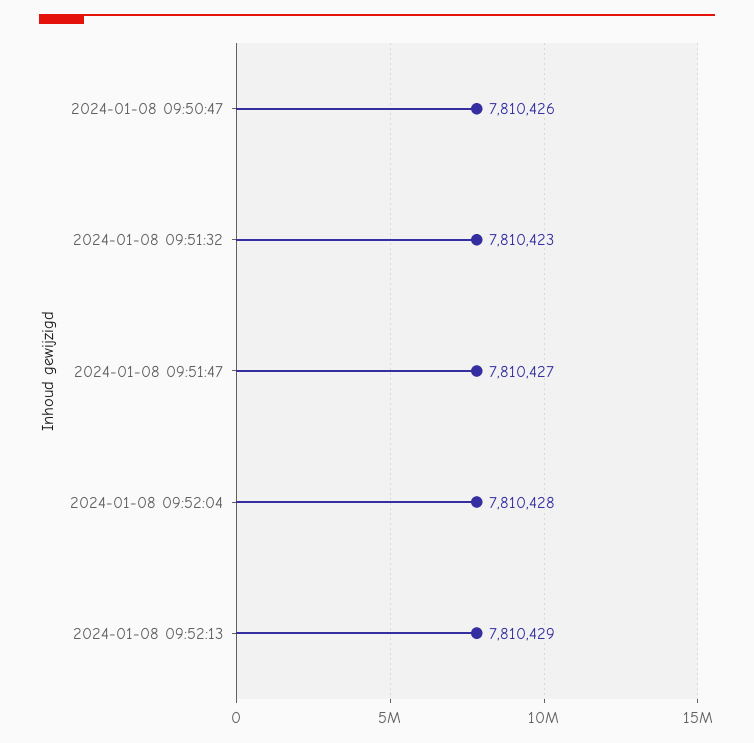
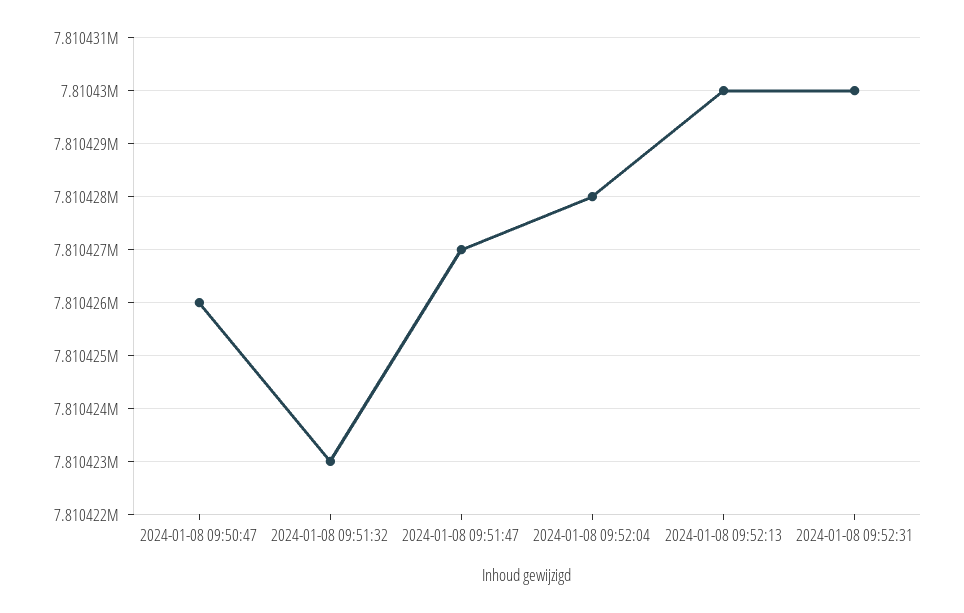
2024-01-08 09:52:13: 7810429 -> 7810430
2024-01-08 09:52:31: none -> 7810430

